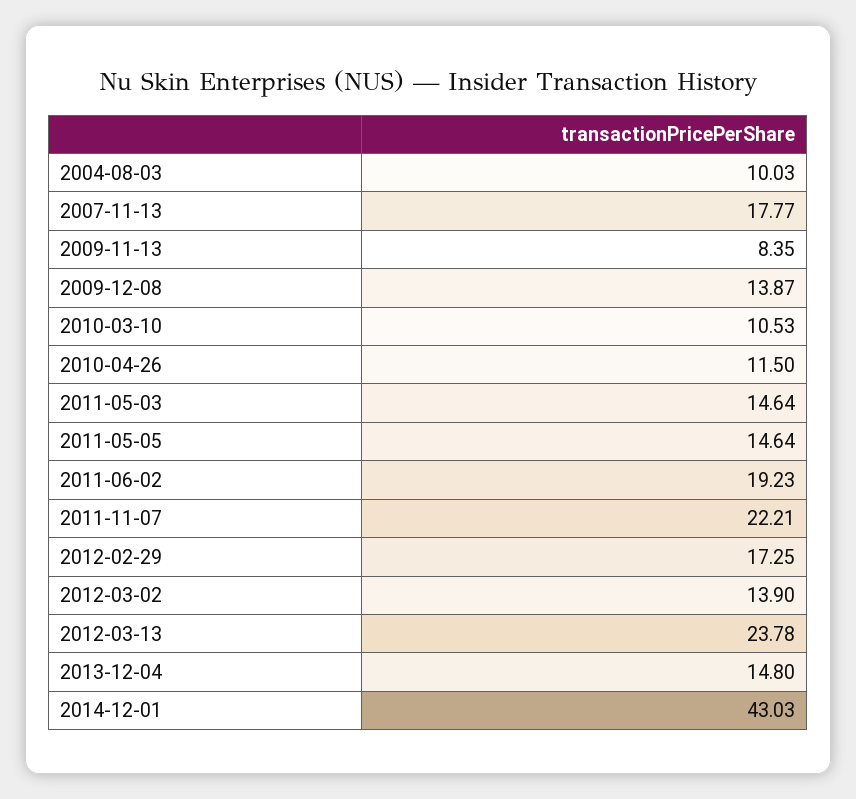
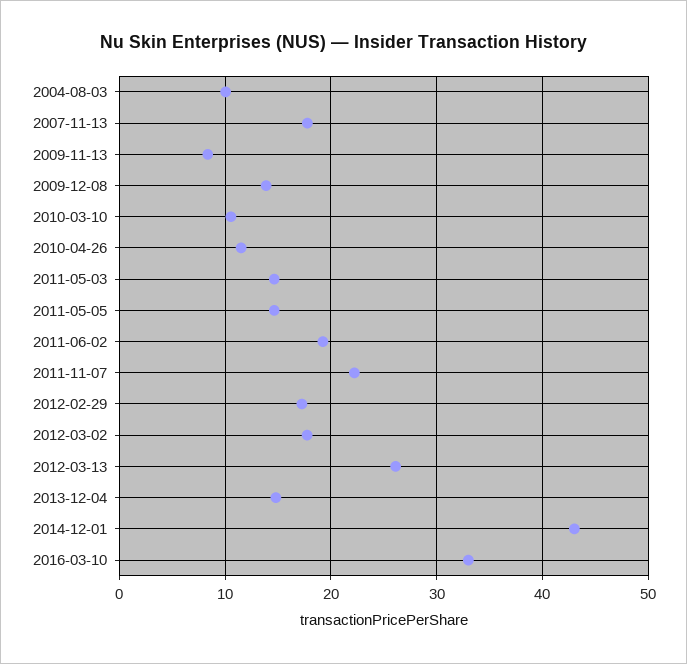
2012-03-02: 13.9 -> 18
2012-03-13: 23.78 -> 26
2016-03-10: none -> 33

